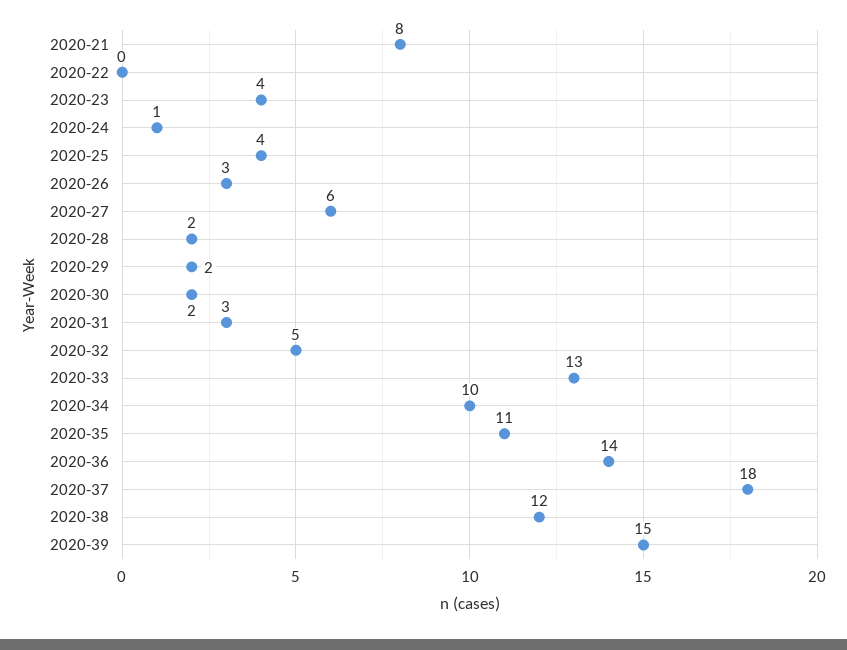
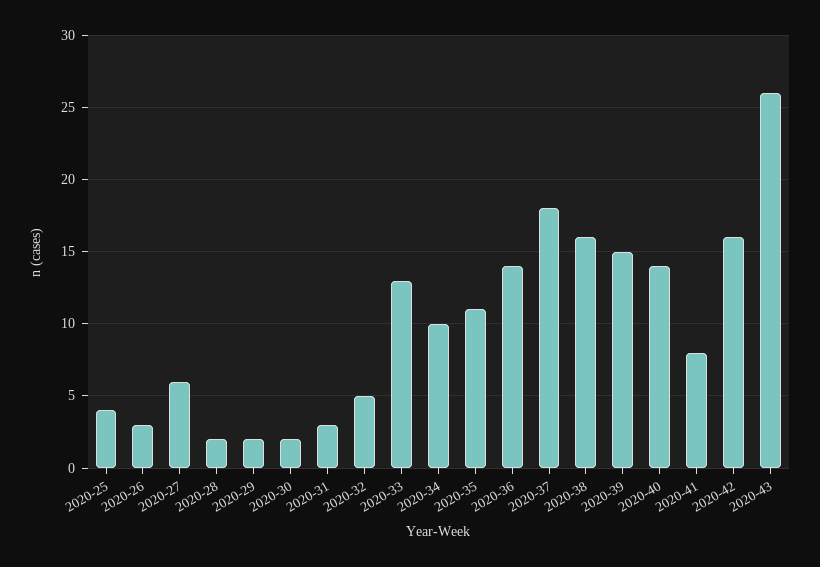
2020-21: 8 -> none
2020-22: 0 -> none
2020-23: 4 -> none
2020-24: 1 -> none
2020-38: 12 -> 16
2020-40: none -> 14
2020-41: none -> 8
2020-42: none -> 16
2020-43: none -> 26

